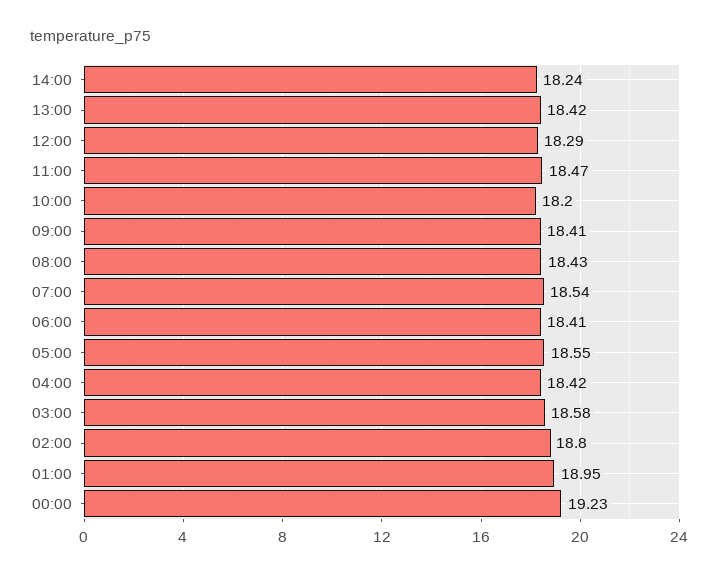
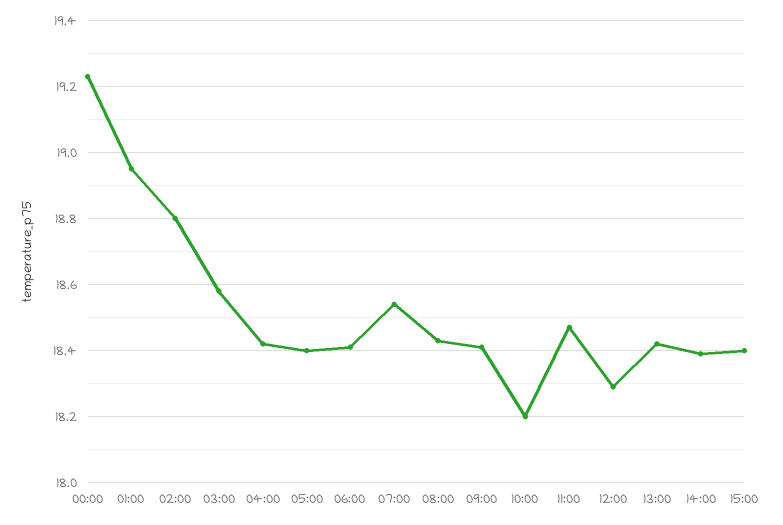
14:00: 18.24 -> 18.4
05:00: 18.55 -> 18.4
15:00: none -> 18.4

